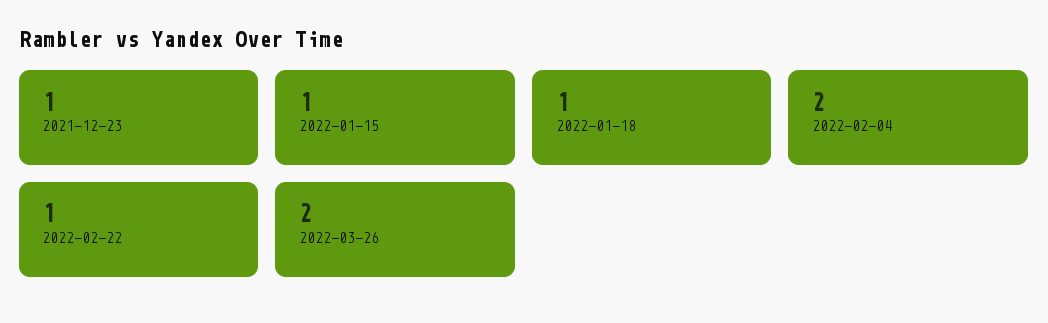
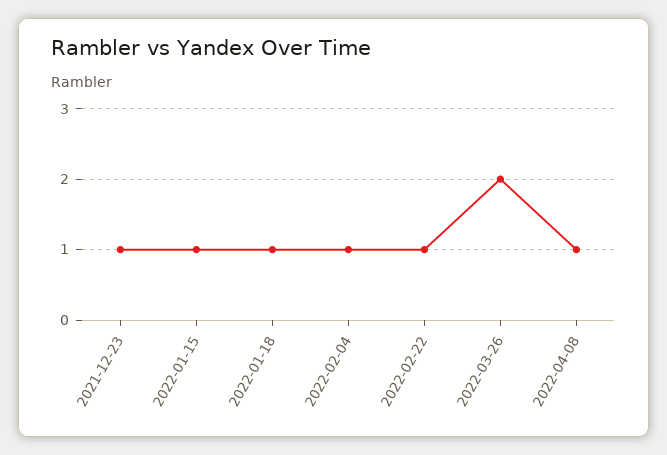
2022-02-04: 2 -> 1
2022-04-08: none -> 1

